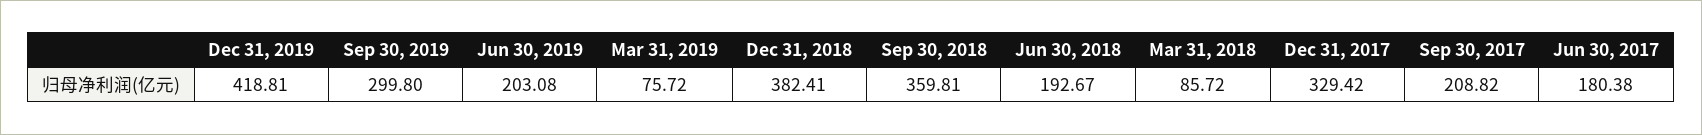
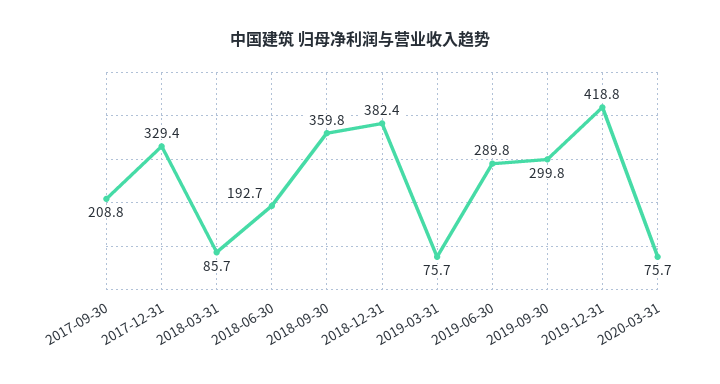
Jun 30, 2019: 203.08 -> 289.8
Jun 30, 2017: 180.38 -> none
2020-03-31: none -> 75.7

